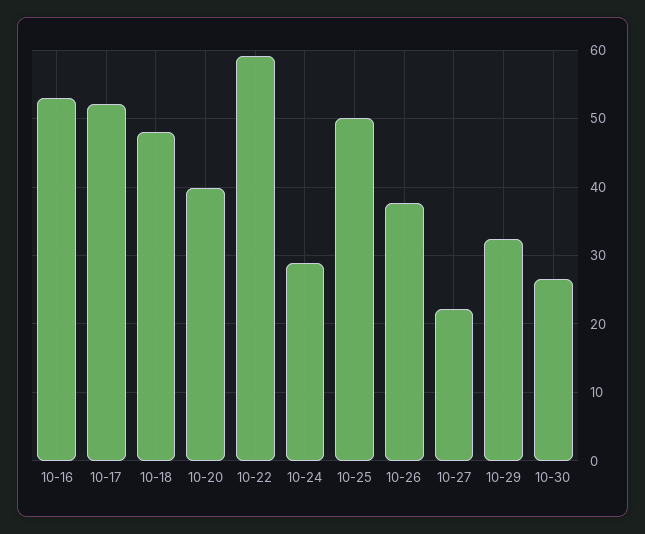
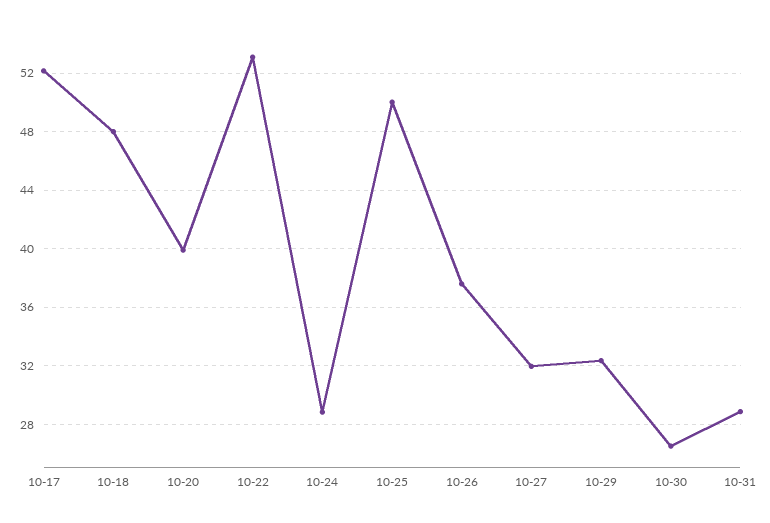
10-16: 53 -> none
10-22: 59 -> 53
10-27: 22 -> 32
10-31: none -> 29

